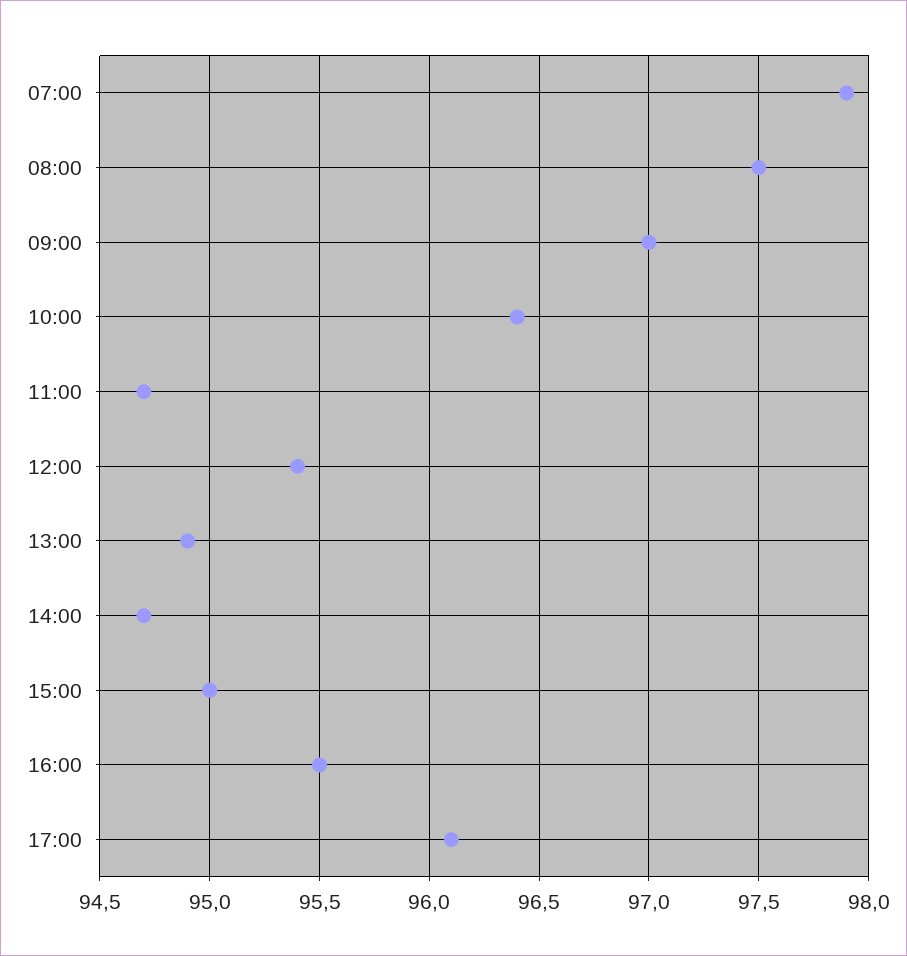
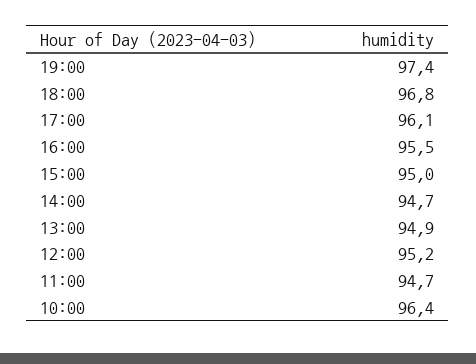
07:00: 97.9 -> none
08:00: 97.5 -> none
09:00: 97 -> none
12:00: 95.4 -> 95.2
19:00: none -> 97.4
18:00: none -> 96.8

